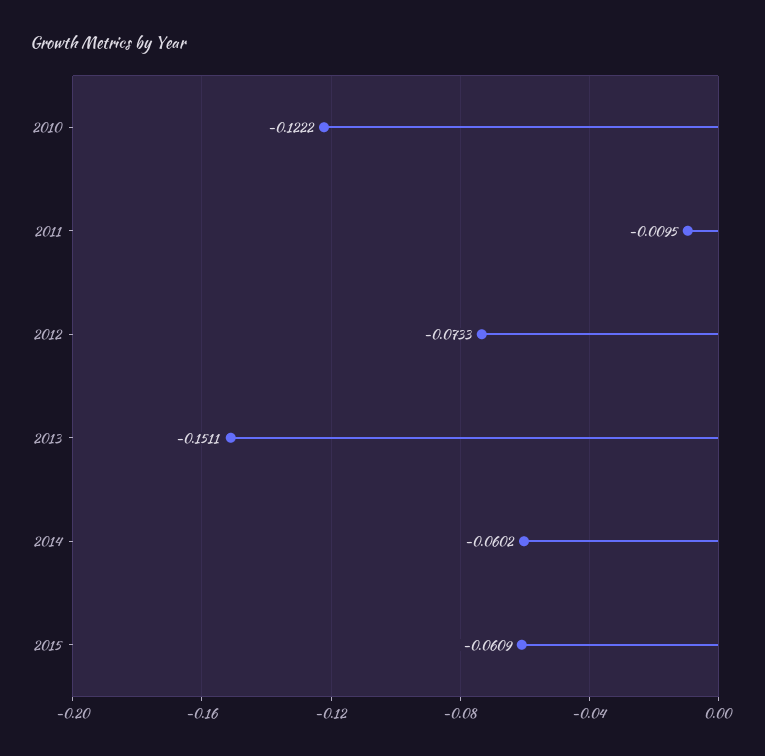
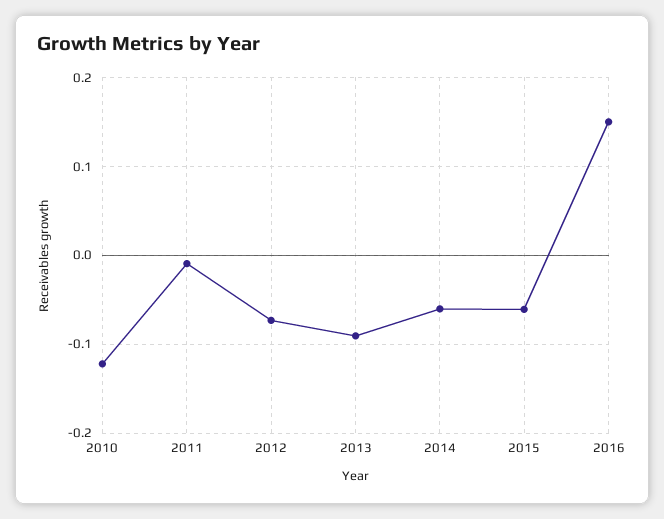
2013: -0.1511 -> -0.09
2016: none -> 0.15

